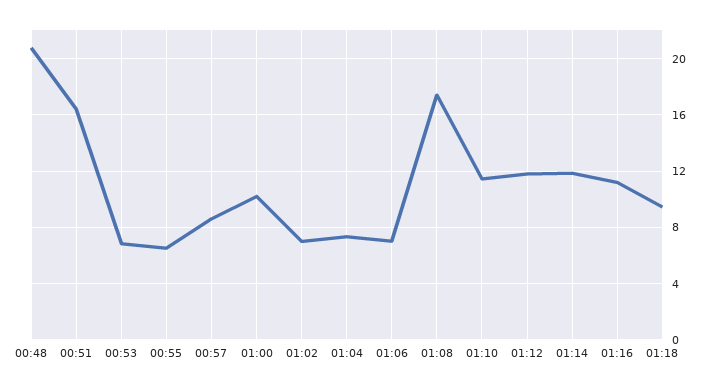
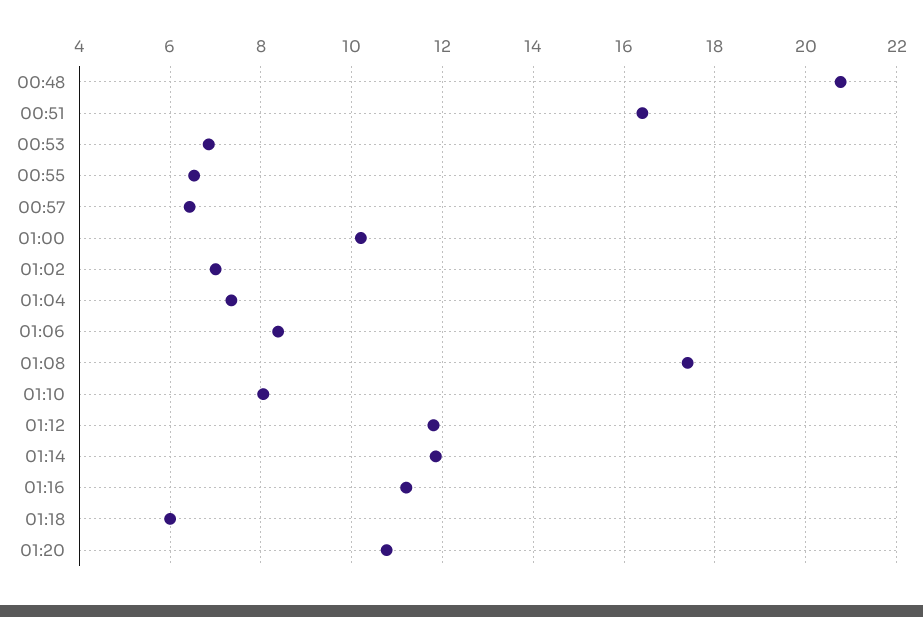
00:57: 8.5 -> 6.4
01:06: 7 -> 8.4
01:10: 11.5 -> 8
01:18: 9.5 -> 6
01:20: none -> 10.8

